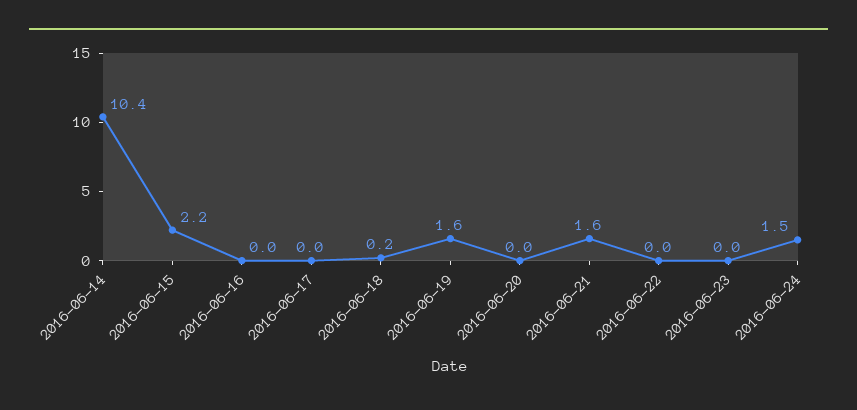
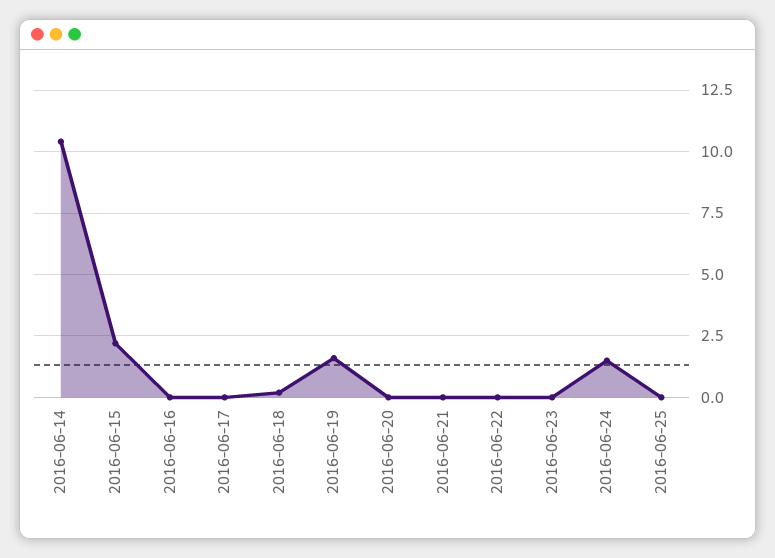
2016-06-21: 1.6 -> 0
2016-06-25: none -> 0

